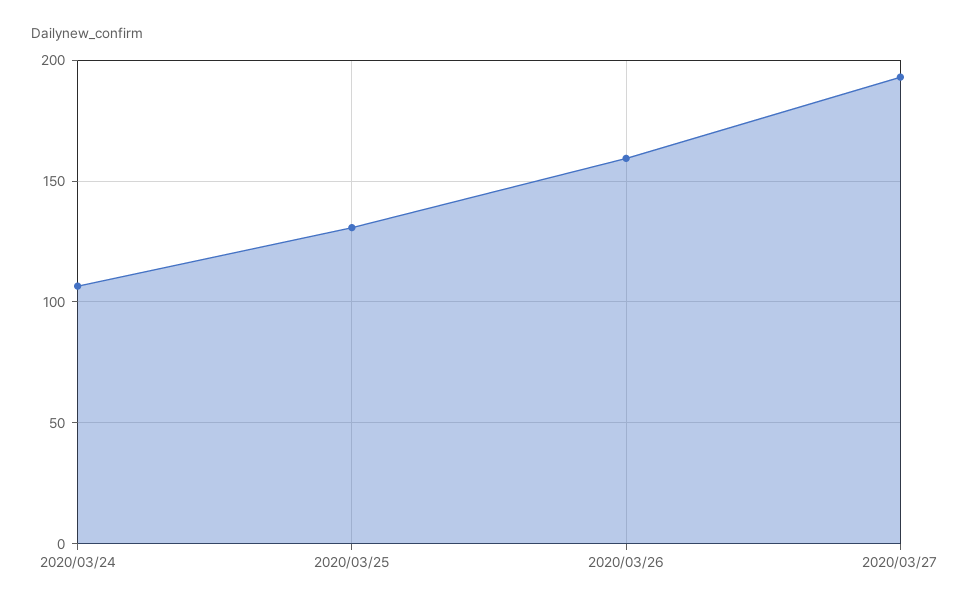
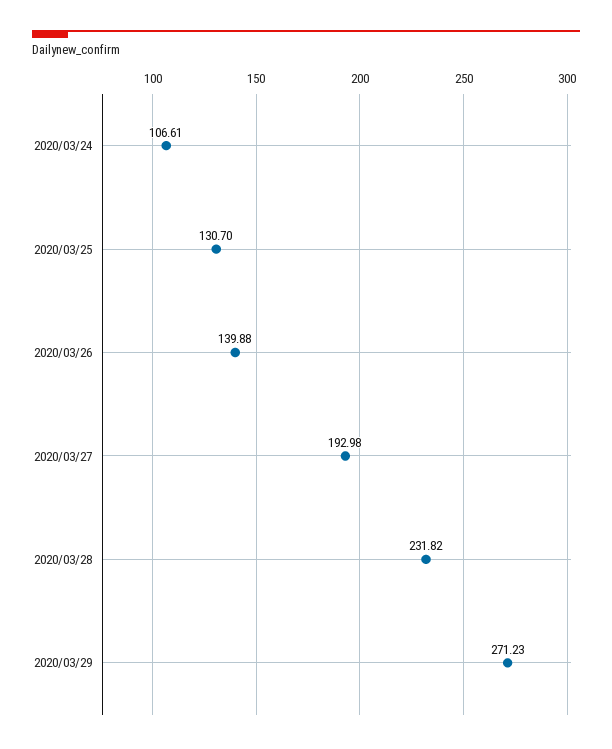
2020/03/26: 160 -> 139.88
2020/03/28: none -> 231.82
2020/03/29: none -> 271.23

